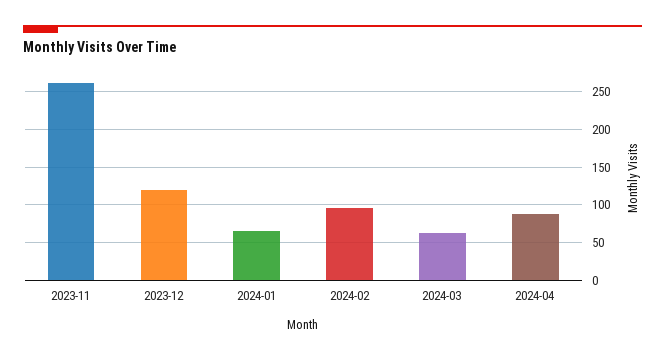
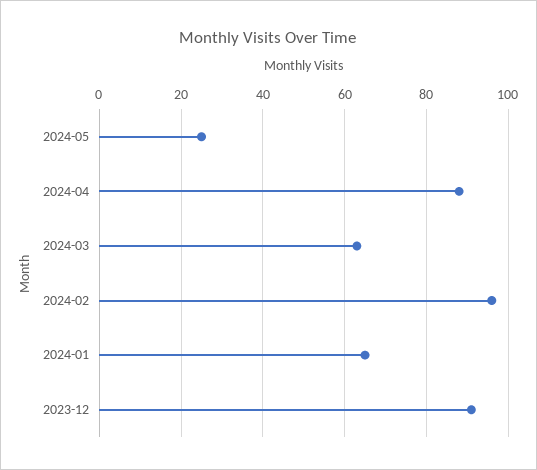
2023-11: 260 -> none
2023-12: 120 -> 90
2024-05: none -> 25

